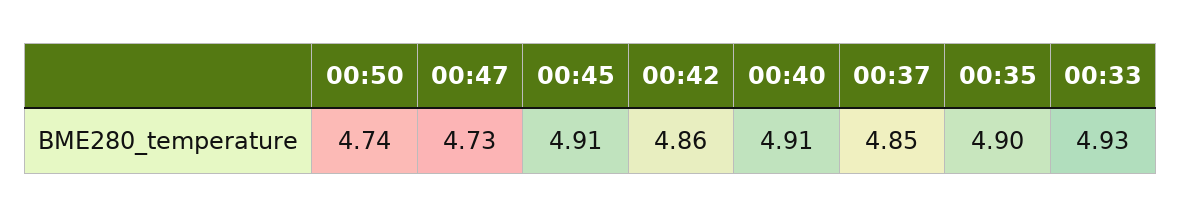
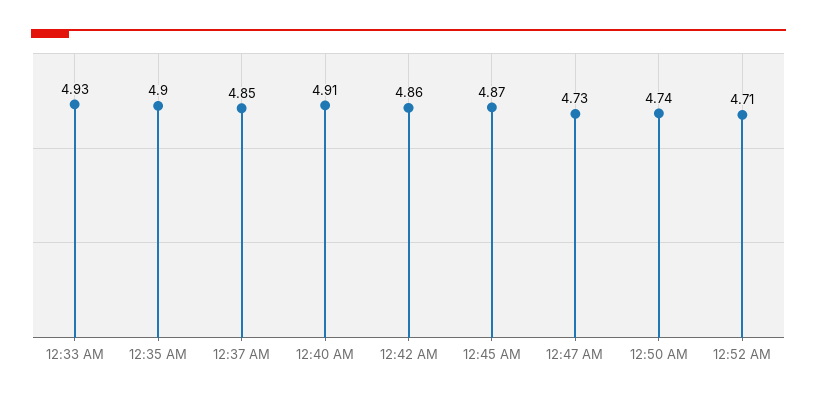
00:45: 4.91 -> 4.87
12:52 AM: none -> 4.71

